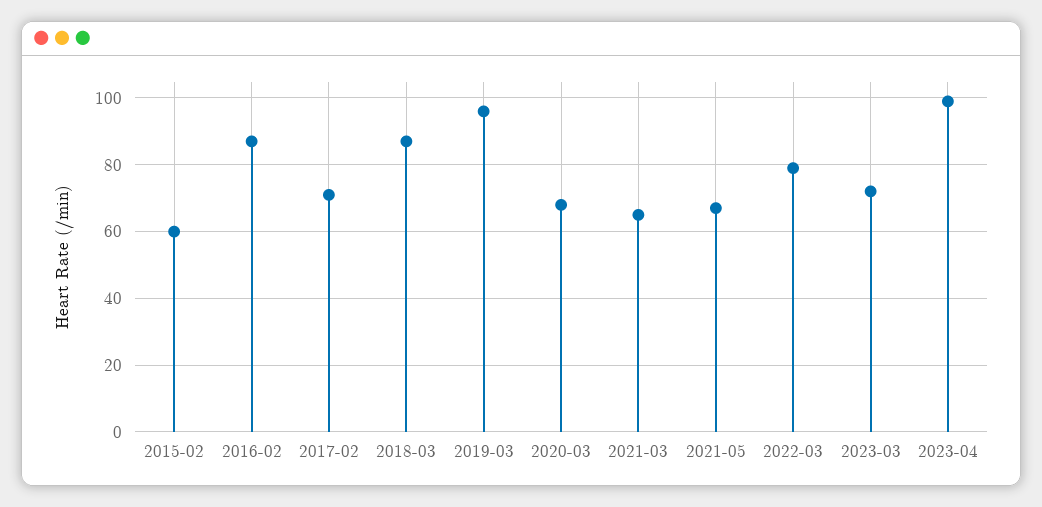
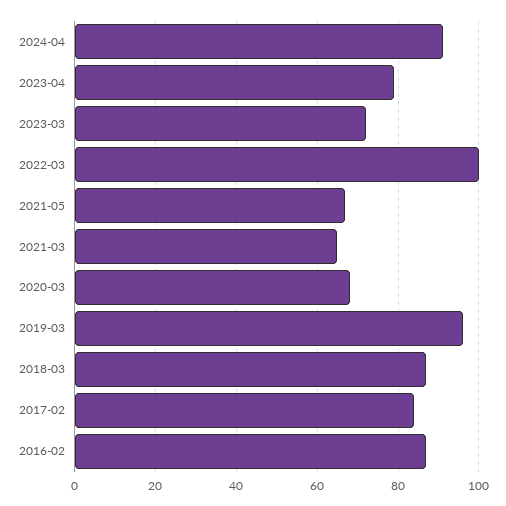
2015-02: 60 -> none
2017-02: 70 -> 85
2022-03: 80 -> 100
2023-04: 100 -> 80
2024-04: none -> 90

